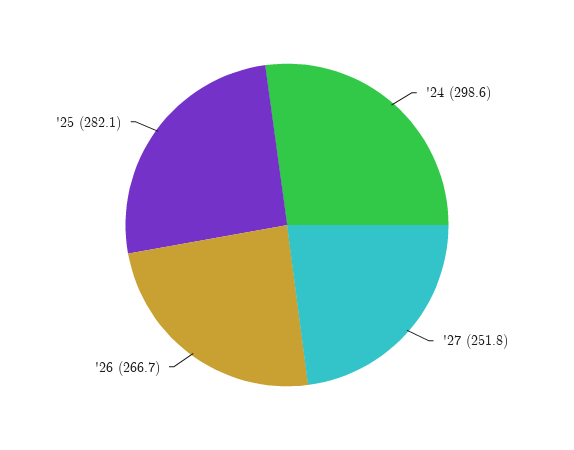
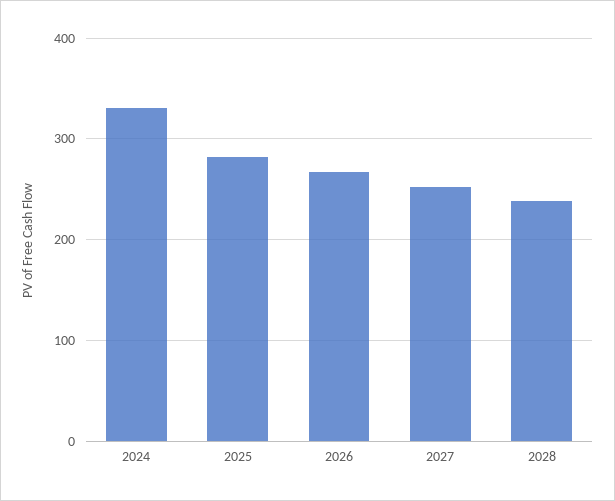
'24: 298.6 -> 330
2028: none -> 240

